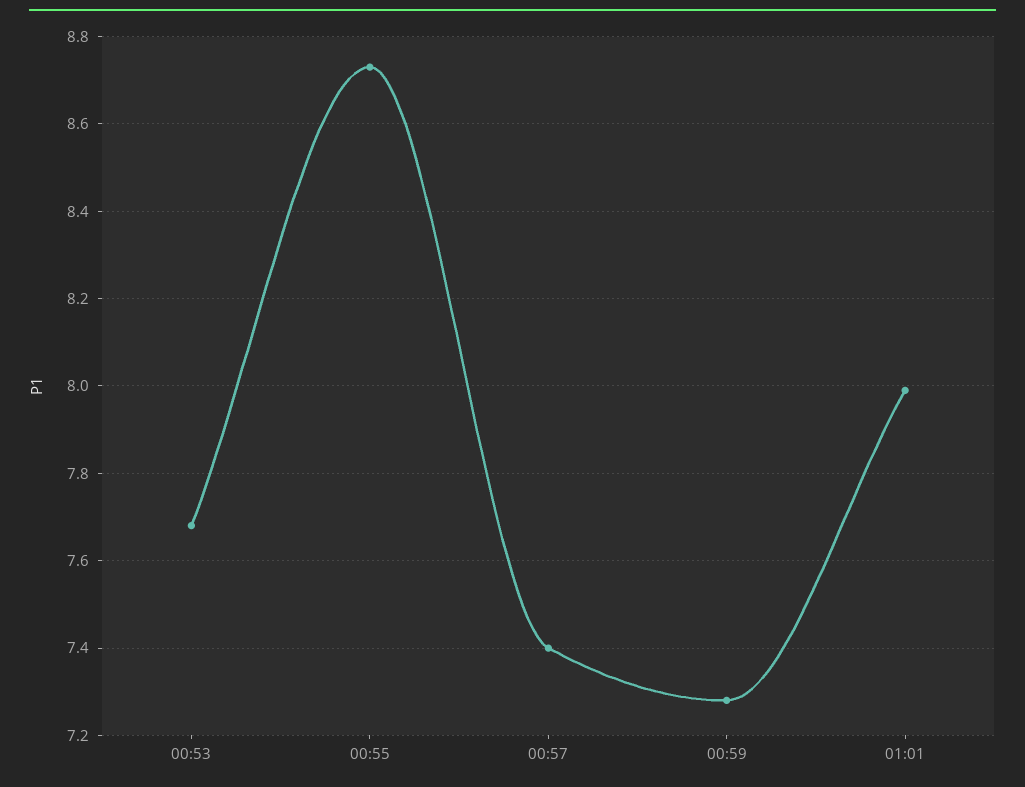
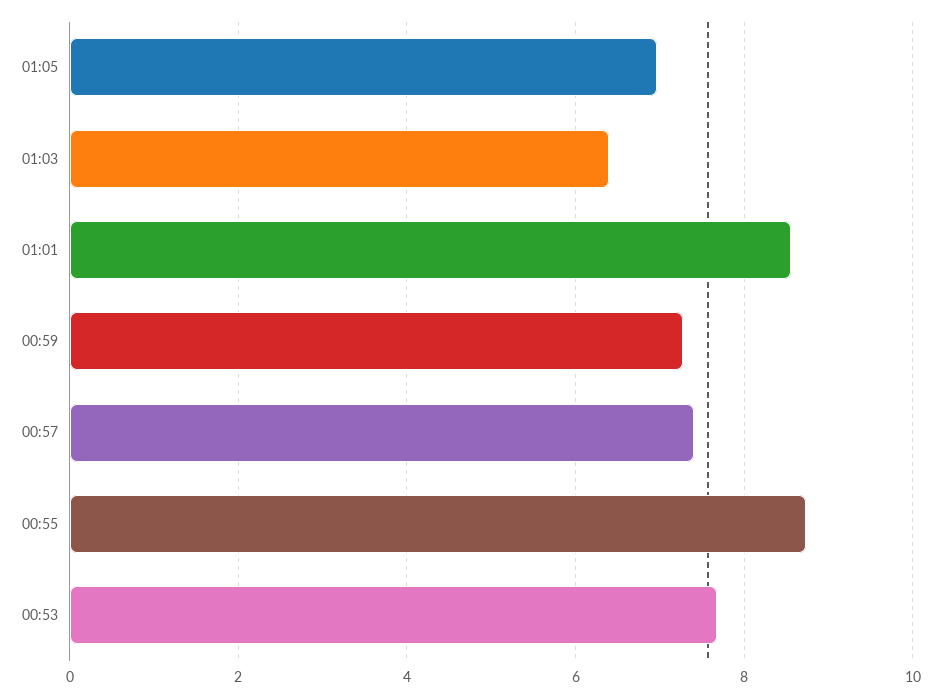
01:01: 8 -> 8.6
01:05: none -> 7
01:03: none -> 6.4

